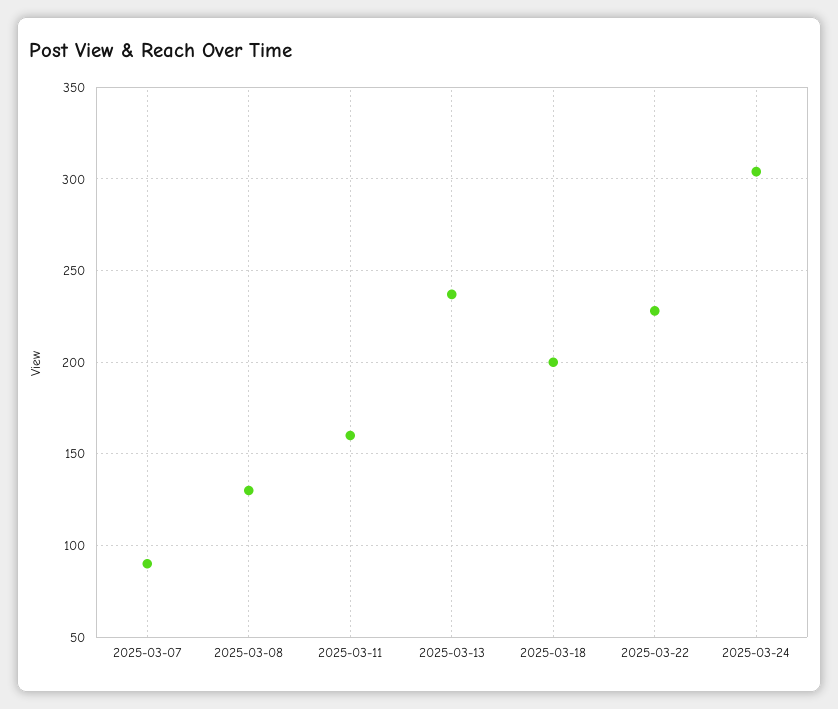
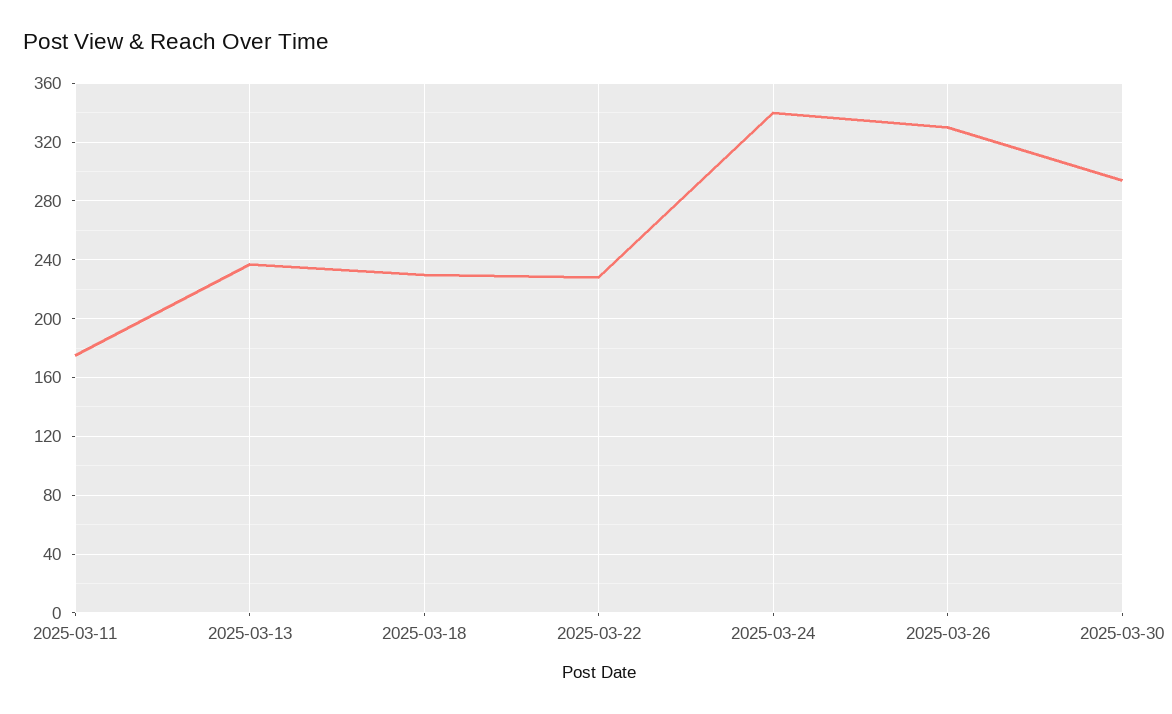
2025-03-07: 90 -> none
2025-03-08: 130 -> none
2025-03-11: 160 -> 175
2025-03-18: 200 -> 230
2025-03-24: 305 -> 340
2025-03-26: none -> 330
2025-03-30: none -> 295

